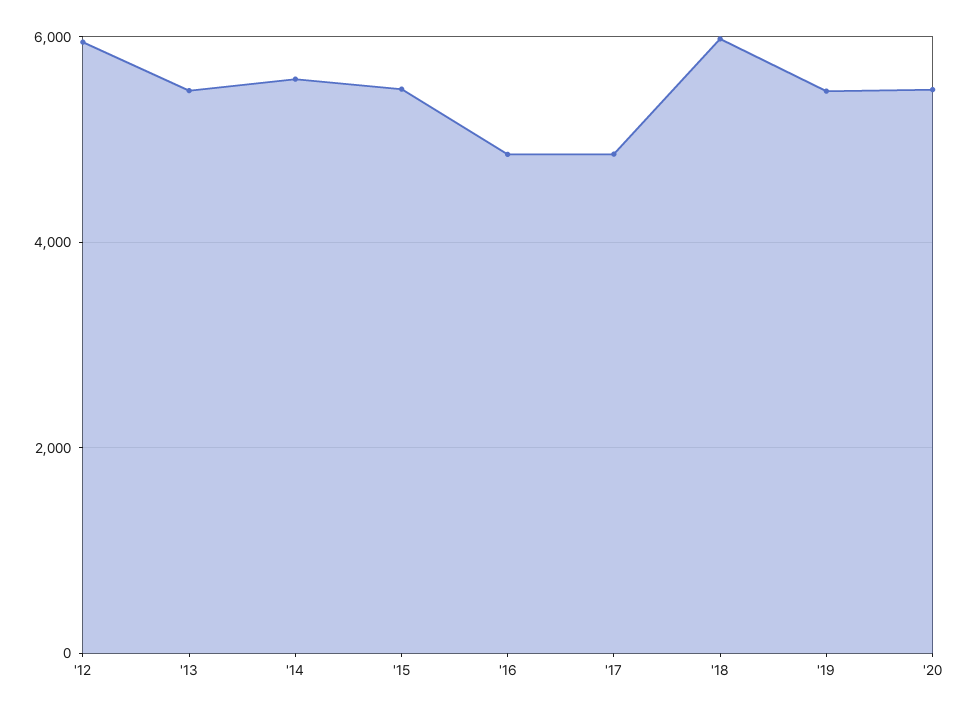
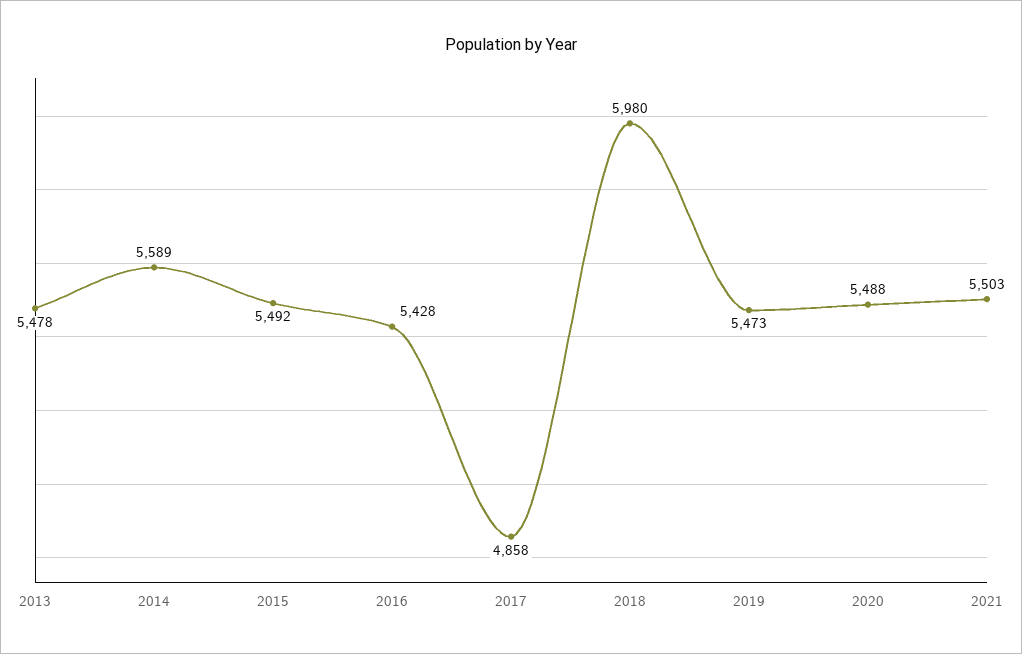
'12: 6000 -> none
'16: 4800 -> 5428
2021: none -> 5503

